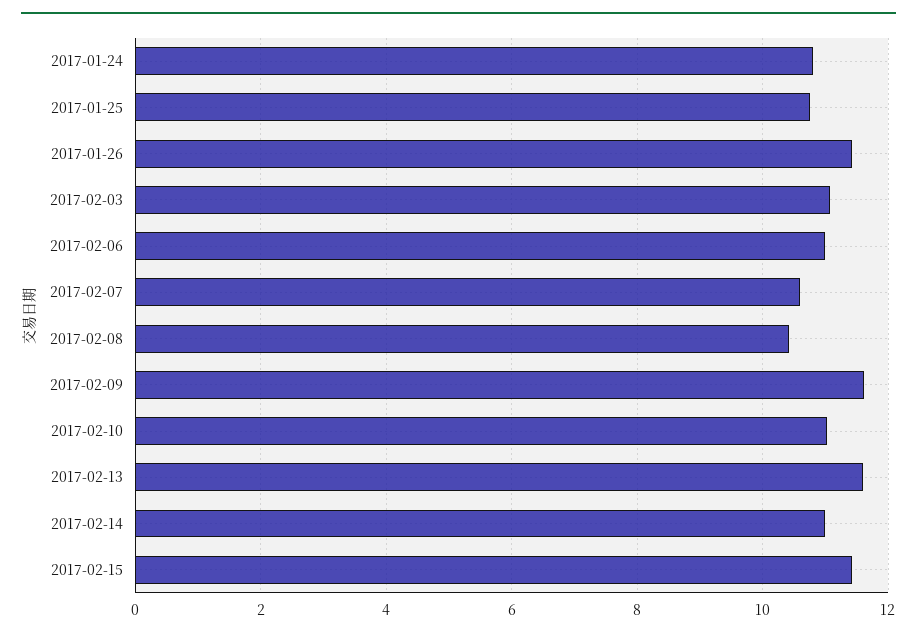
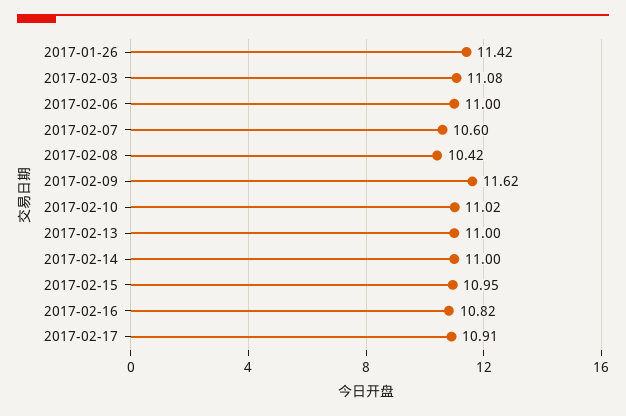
2017-01-24: 10.8 -> none
2017-01-25: 10.8 -> none
2017-02-13: 11.6 -> 11
2017-02-15: 11.4 -> 10.95
2017-02-16: none -> 10.82
2017-02-17: none -> 10.91

